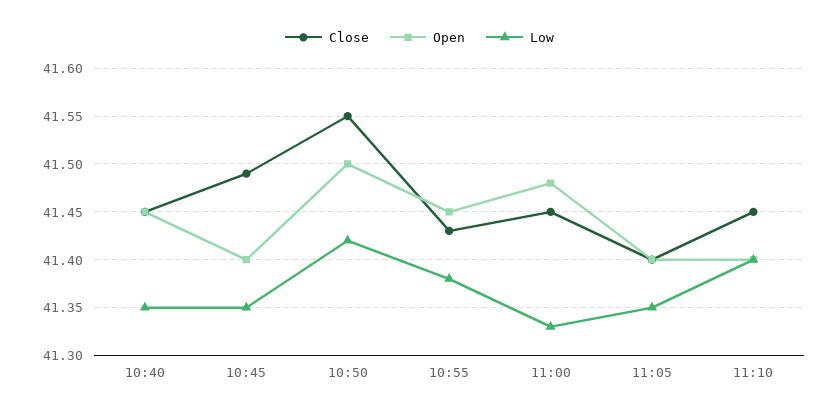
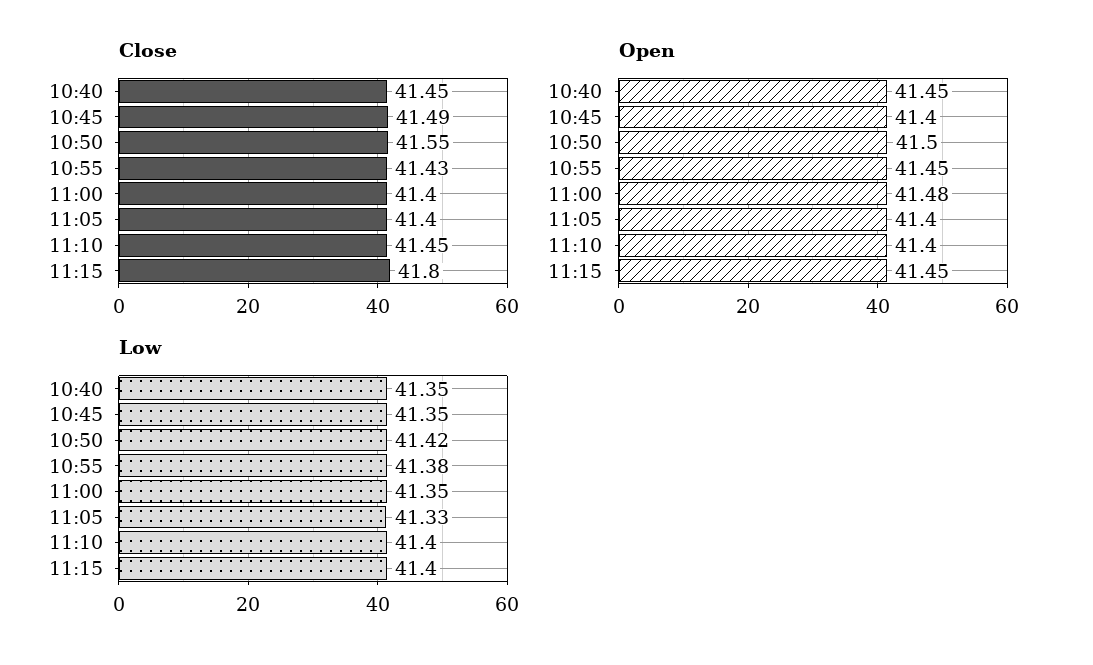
Close, 11:00: 41.45 -> 41.4
Low, 11:00: 41.33 -> 41.35
Low, 11:05: 41.35 -> 41.33
Close, 11:15: none -> 41.8
Open, 11:15: none -> 41.45
Low, 11:15: none -> 41.4

